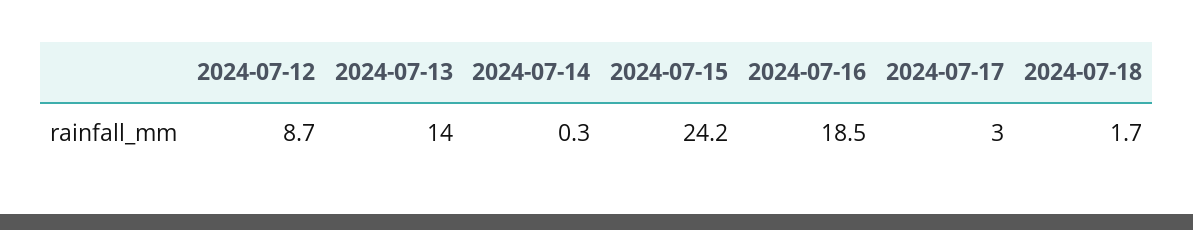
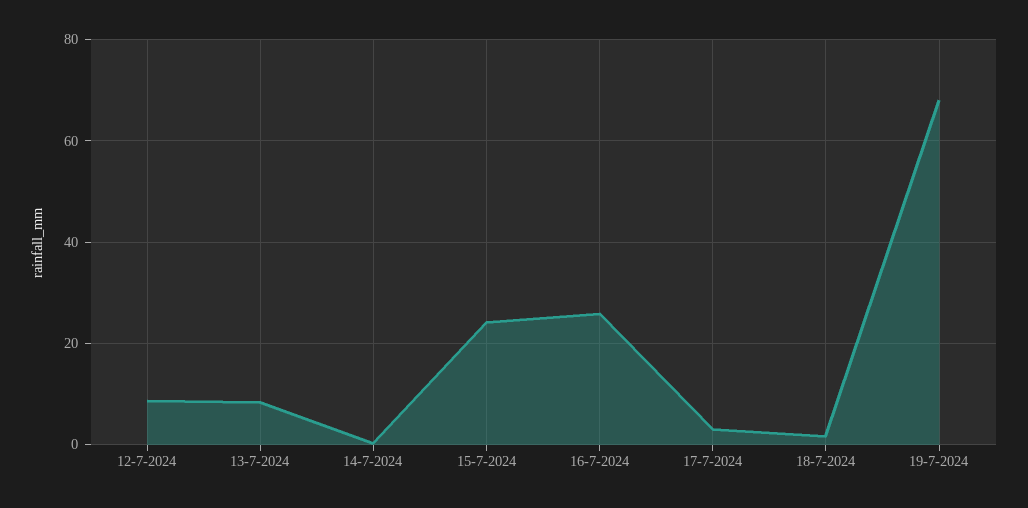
2024-07-13: 14 -> 8
2024-07-16: 18.5 -> 26
19-7-2024: none -> 68

